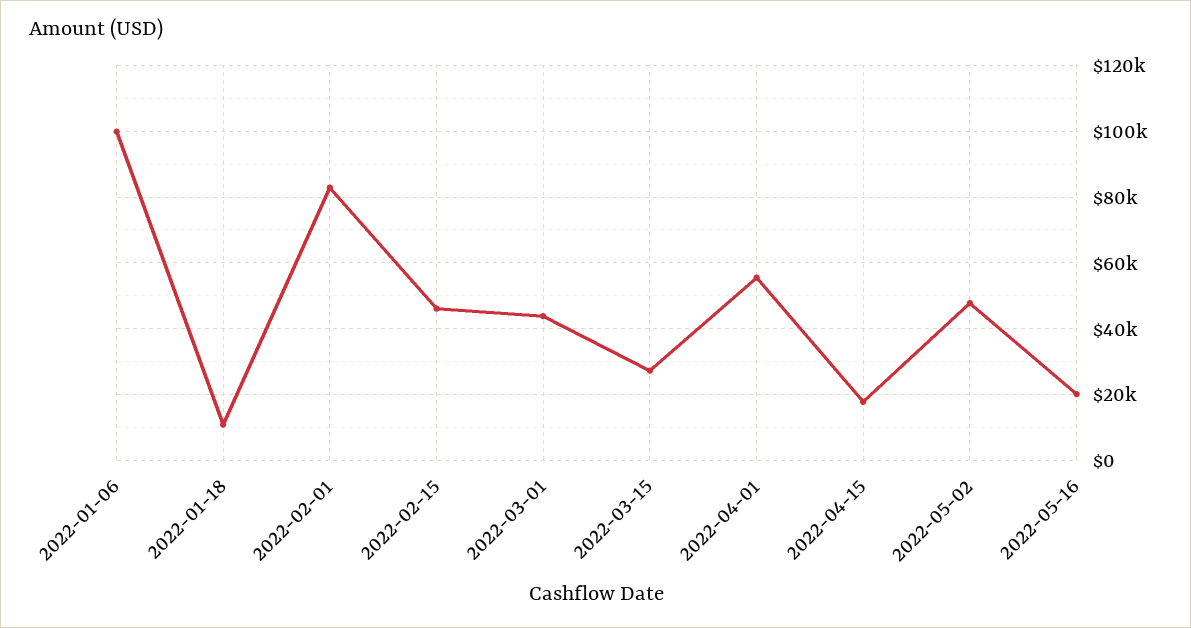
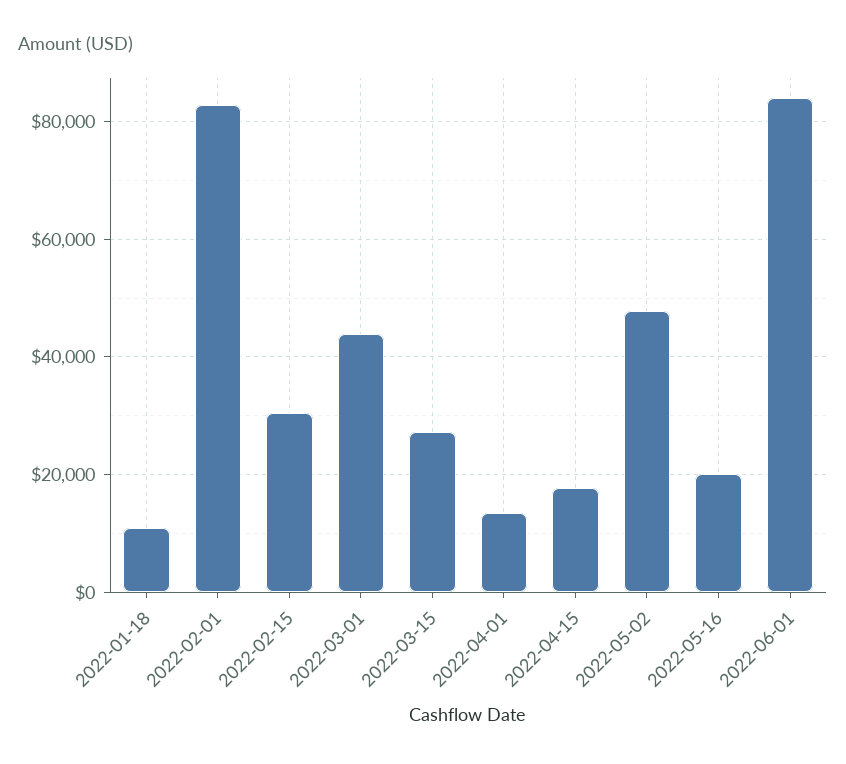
2022-01-06: 100000 -> none
2022-02-15: 46000 -> 30000
2022-04-01: 56000 -> 14000
2022-06-01: none -> 84000

